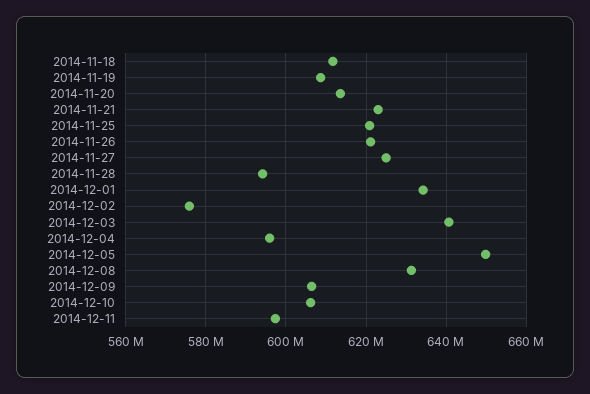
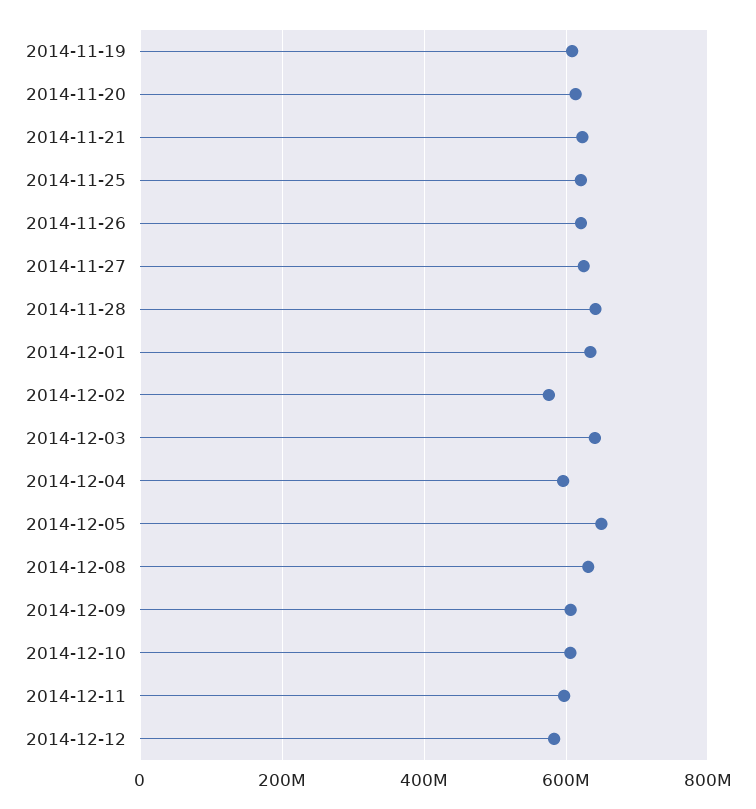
2014-11-18: 612000000 -> none
2014-11-28: 594000000 -> 640000000
2014-12-12: none -> 580000000

